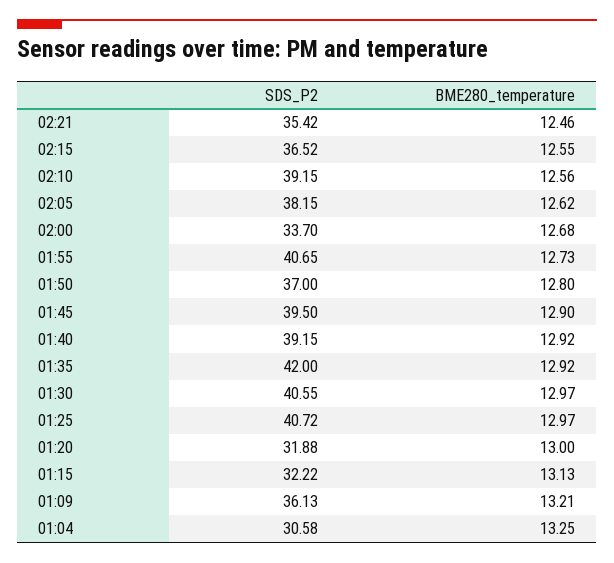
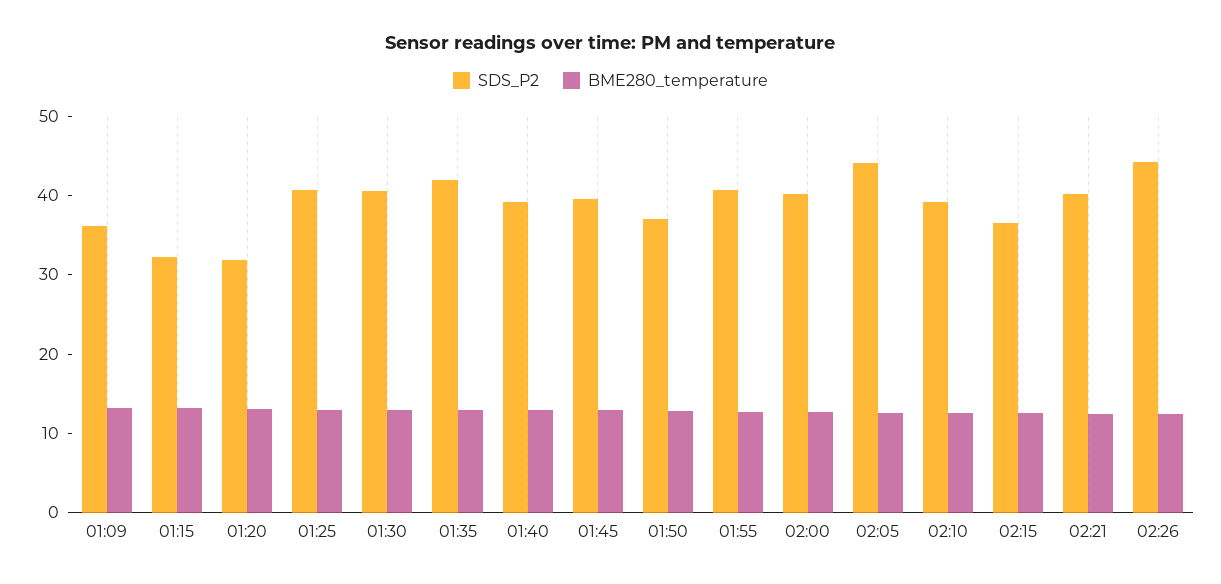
SDS_P2, 02:21: 35.42 -> 40
SDS_P2, 02:05: 38.15 -> 44
SDS_P2, 02:00: 33.7 -> 40
SDS_P2, 01:04: 30.58 -> none
BME280_temperature, 01:04: 13.25 -> none
SDS_P2, 02:26: none -> 44
BME280_temperature, 02:26: none -> 12

